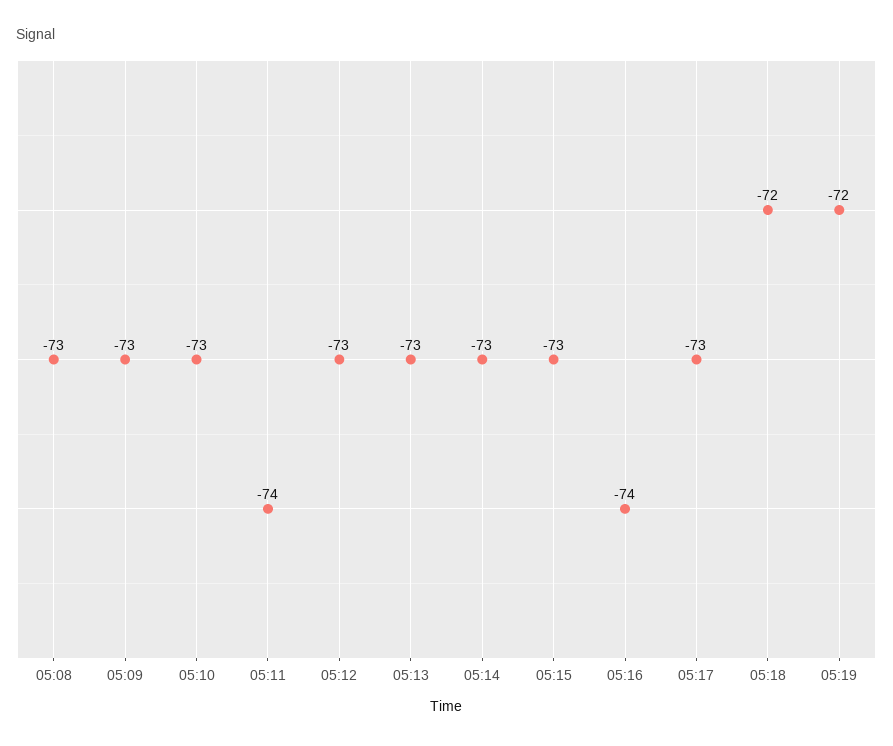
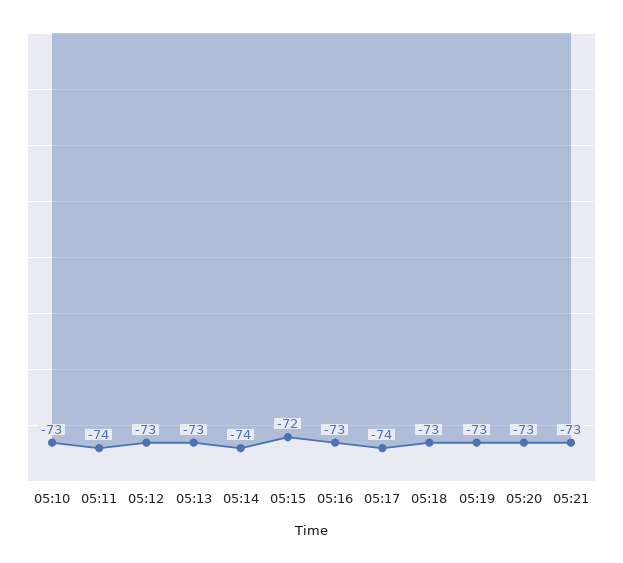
05:08: -73 -> none
05:09: -73 -> none
05:14: -73 -> -74
05:15: -73 -> -72
05:16: -74 -> -73
05:17: -73 -> -74
05:18: -72 -> -73
05:19: -72 -> -73
05:20: none -> -73
05:21: none -> -73

